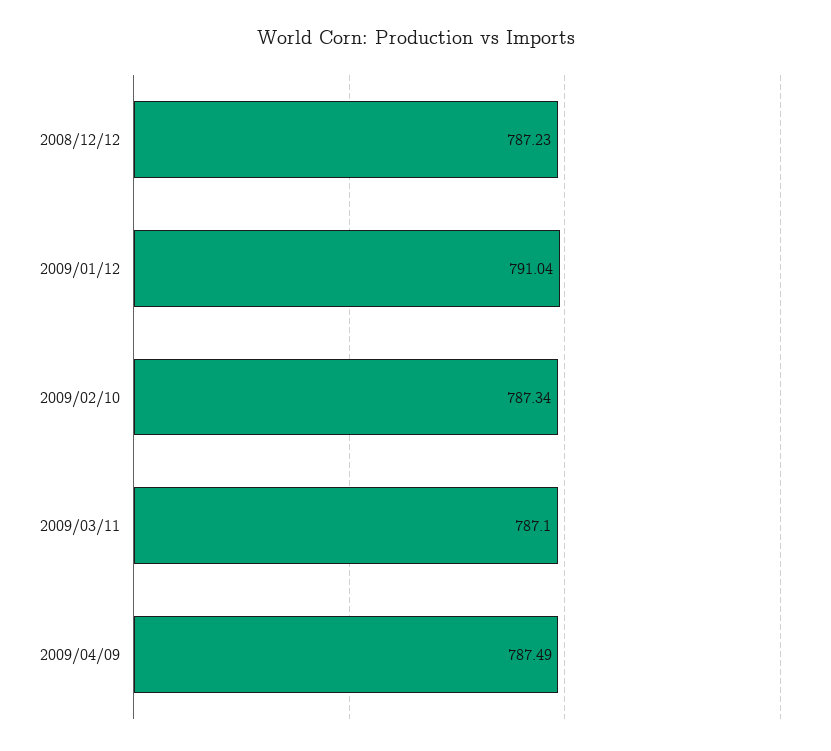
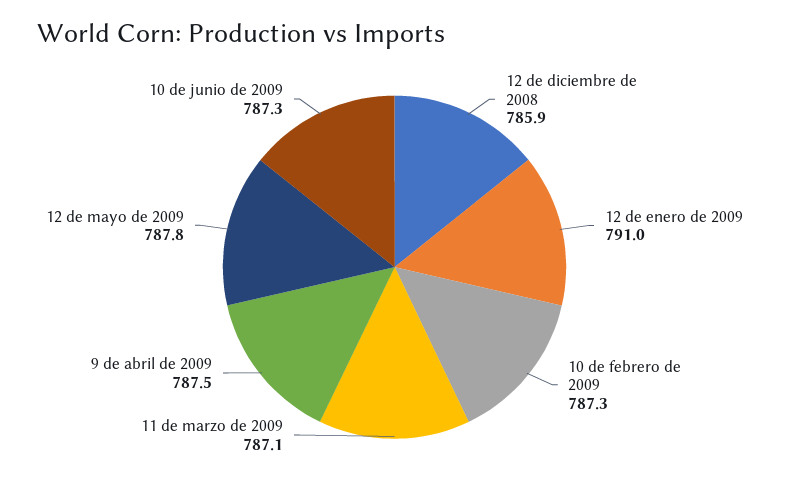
2008/12/12: 787.23 -> 785.9
12 de mayo de 2009: none -> 787.8
10 de junio de 2009: none -> 787.3

